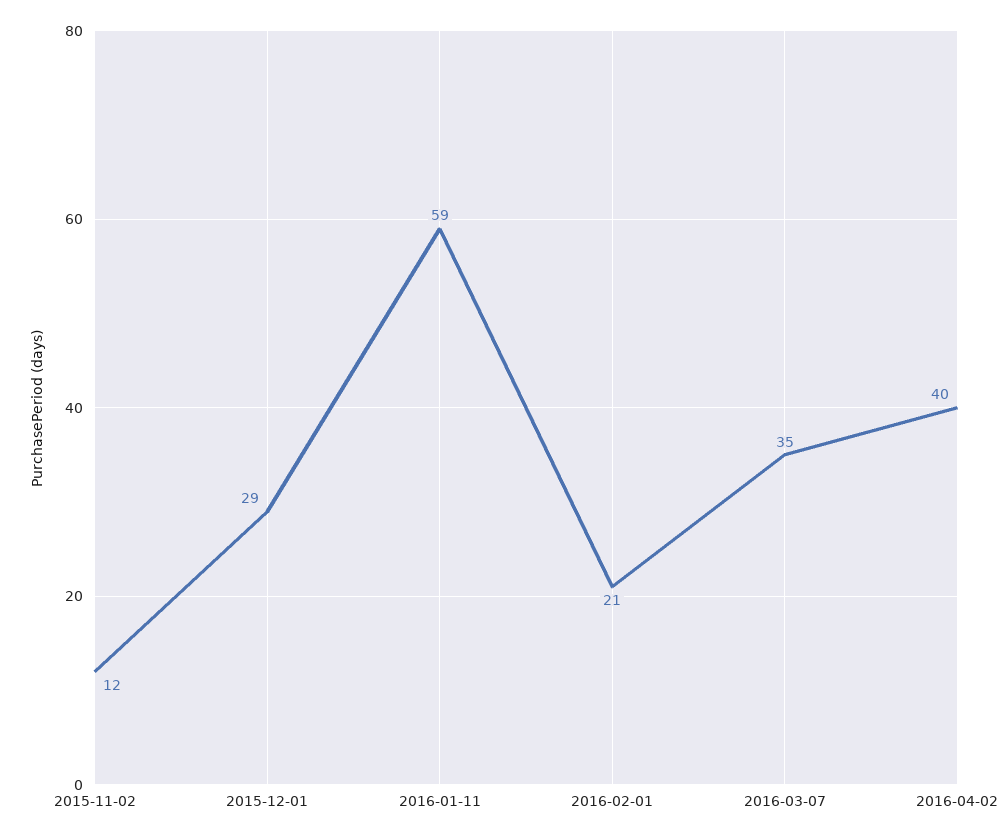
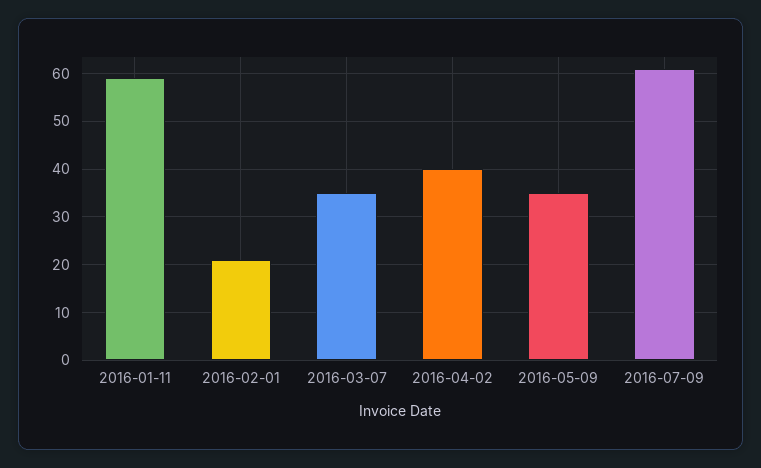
2015-11-02: 12 -> none
2015-12-01: 29 -> none
2016-05-09: none -> 35
2016-07-09: none -> 60

